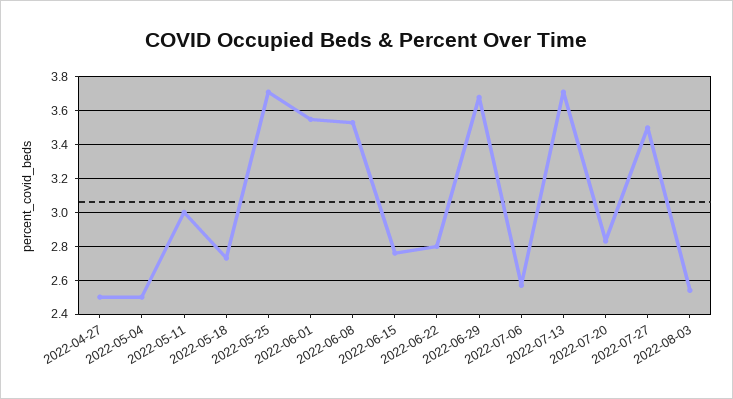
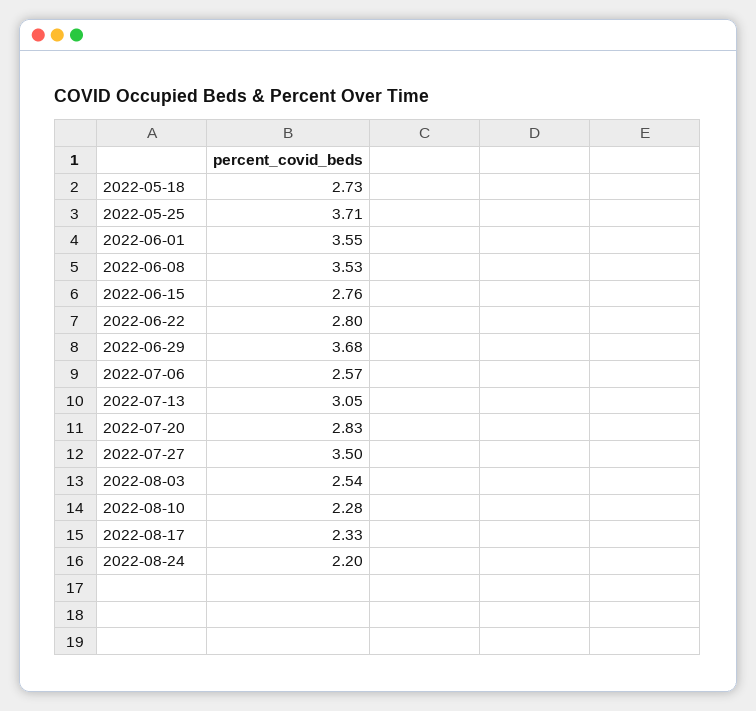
2022-04-27: 2.5 -> none
2022-05-04: 2.5 -> none
2022-05-11: 3 -> none
2022-07-13: 3.7 -> 3.05
2022-08-10: none -> 2.28
2022-08-17: none -> 2.33
2022-08-24: none -> 2.2

